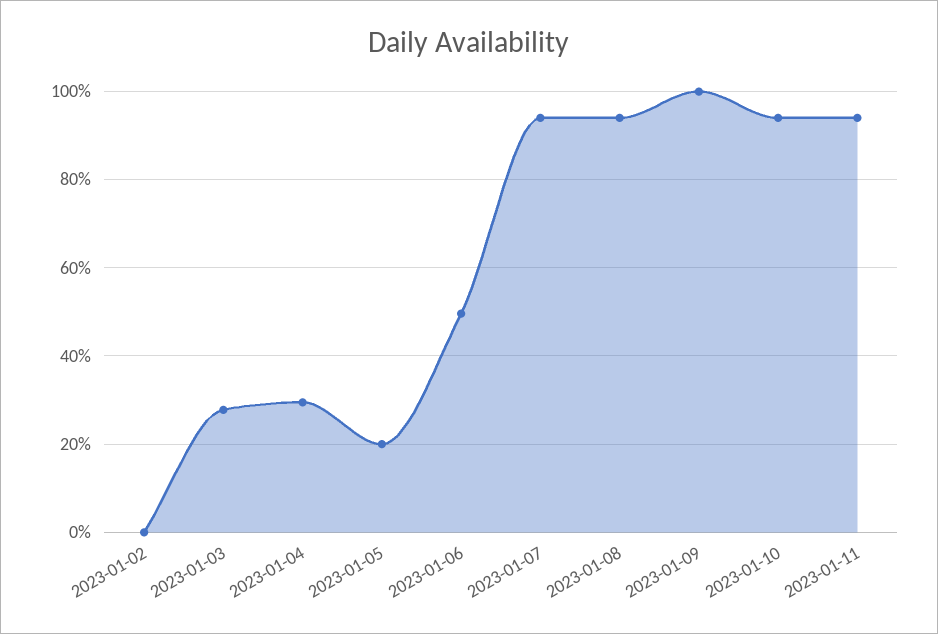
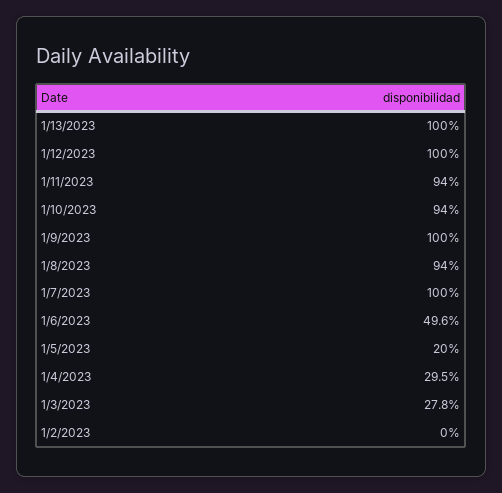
2023-01-07: 94 -> 100
1/13/2023: none -> 100
1/12/2023: none -> 100

